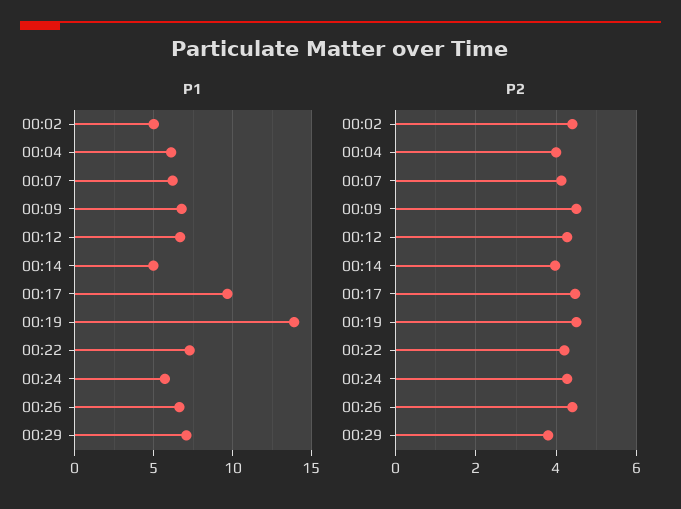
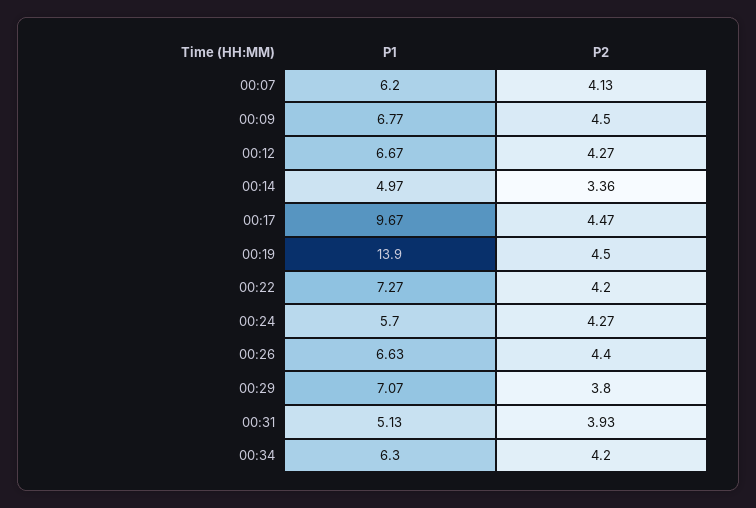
P1, 00:02: 5 -> none
P1, 00:04: 6 -> none
P2, 00:02: 4.4 -> none
P2, 00:04: 4 -> none
P2, 00:14: 4 -> 3.36
P1, 00:31: none -> 5.13
P2, 00:31: none -> 3.93
P1, 00:34: none -> 6.3
P2, 00:34: none -> 4.2

